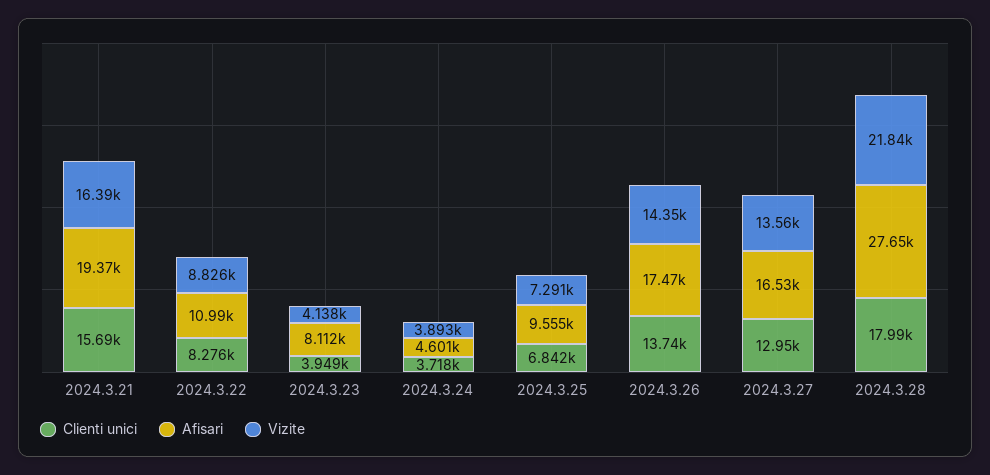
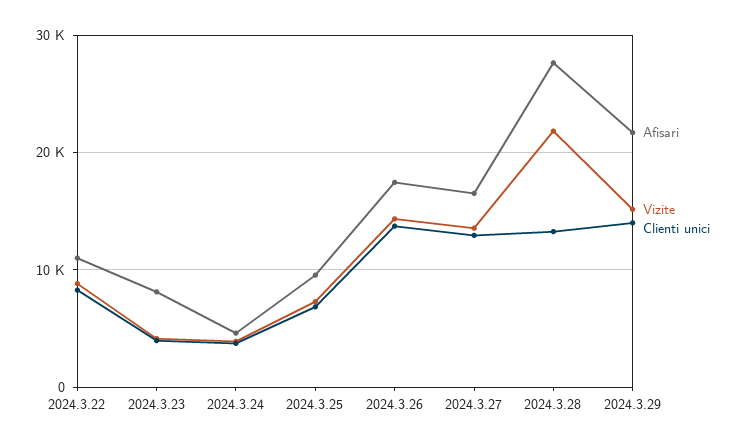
Clienti unici, 2024.3.21: 15690 -> none
Afisari, 2024.3.21: 19370 -> none
Vizite, 2024.3.21: 16390 -> none
Clienti unici, 2024.3.28: 17990 -> 13000
Afisari, 2024.3.29: none -> 22000
Vizite, 2024.3.29: none -> 15000
Clienti unici, 2024.3.29: none -> 14000

